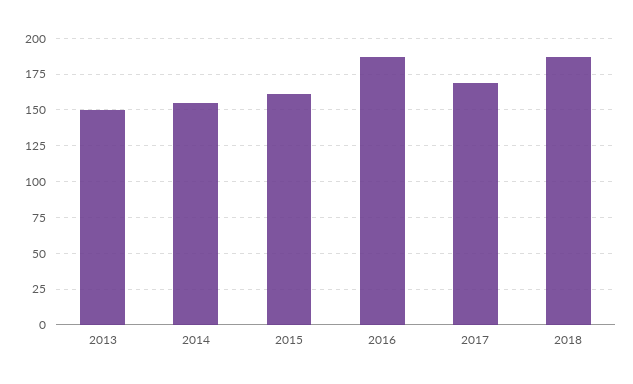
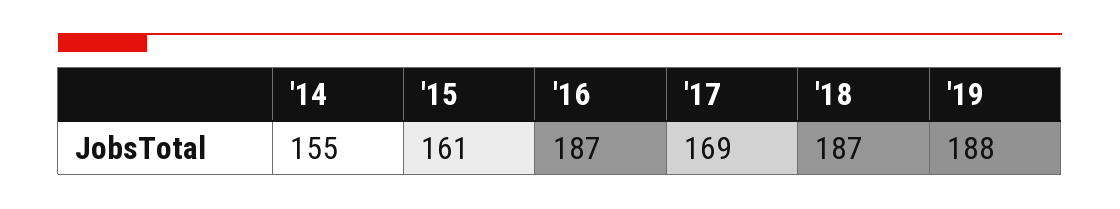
2013: 150 -> none
'19: none -> 188

